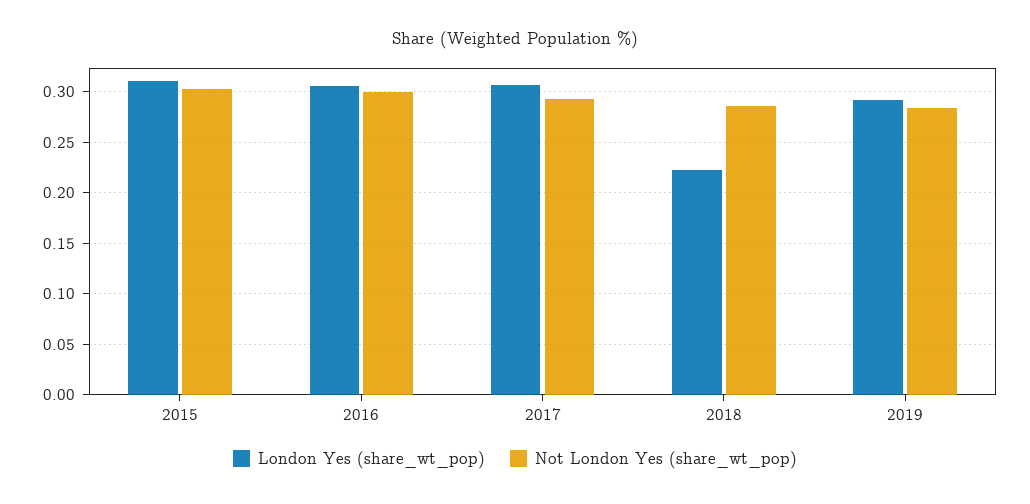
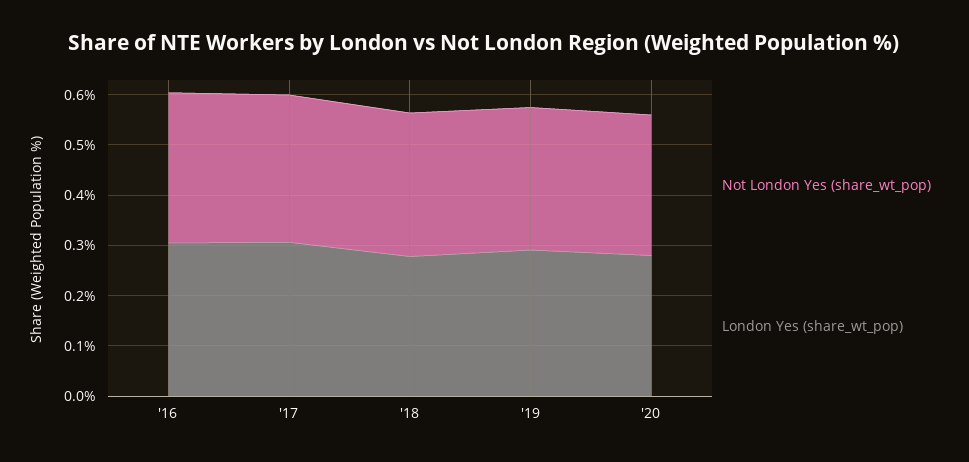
London Yes (share_wt_pop), 2015: 0.31 -> none
Not London Yes (share_wt_pop), 2015: 0.3 -> none
London Yes (share_wt_pop), 2018: 0.22 -> 0.28
Not London Yes (share_wt_pop), '20: none -> 0.28
London Yes (share_wt_pop), '20: none -> 0.28

